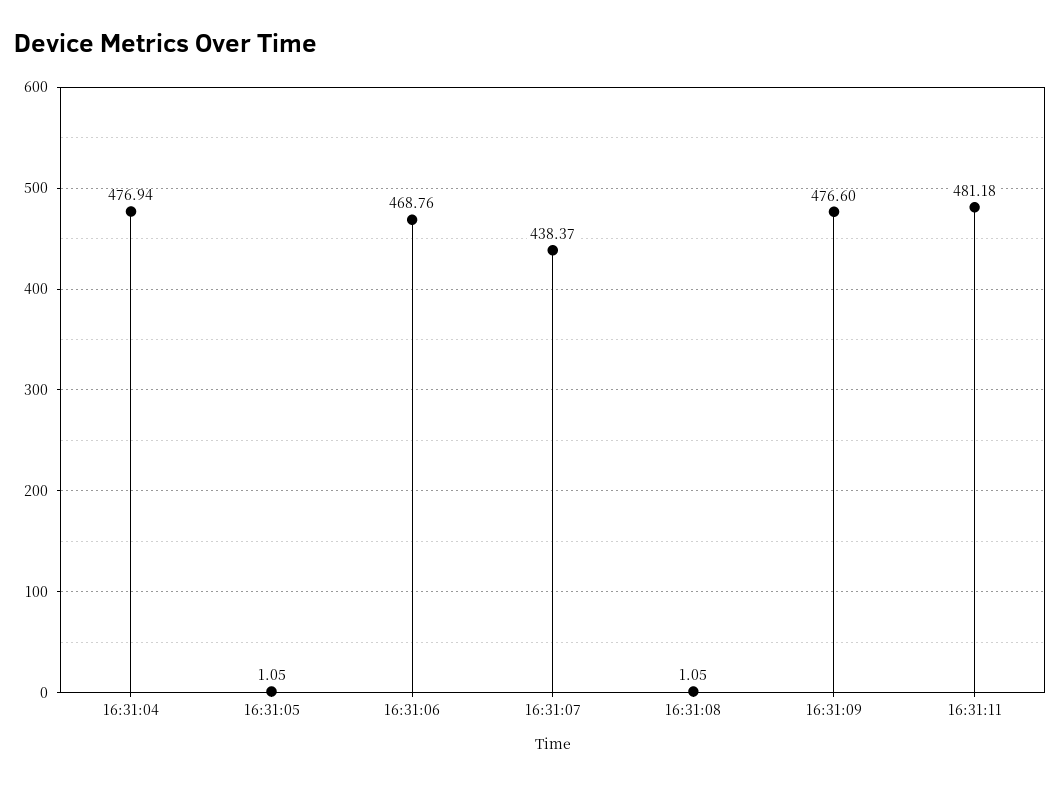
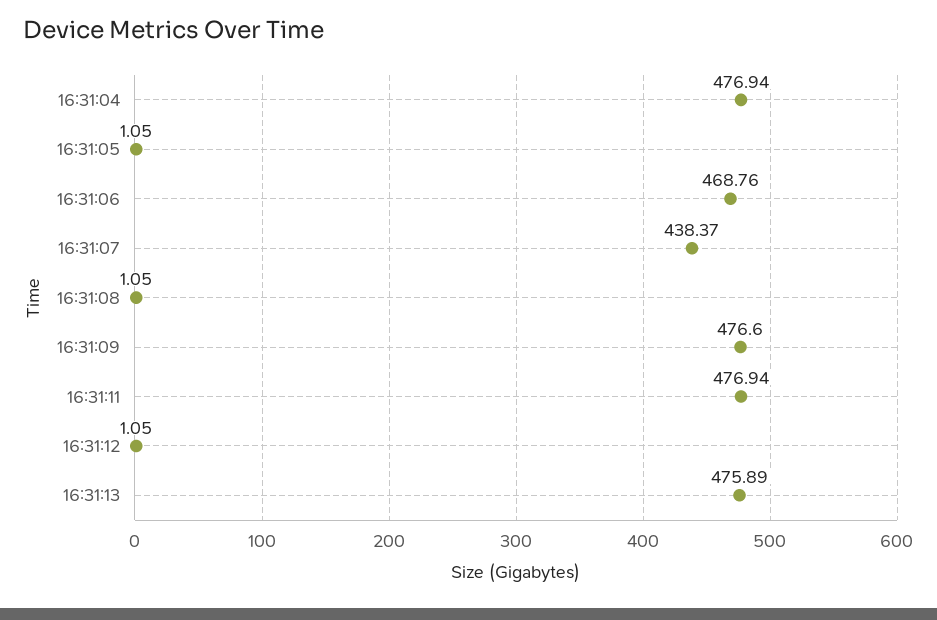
16:31:11: 481.18 -> 476.94
16:31:12: none -> 1.05
16:31:13: none -> 475.89

